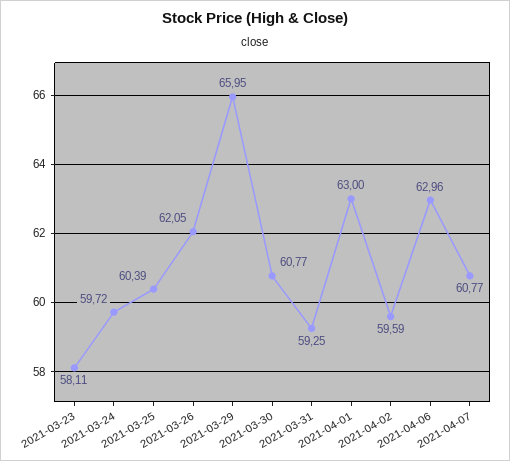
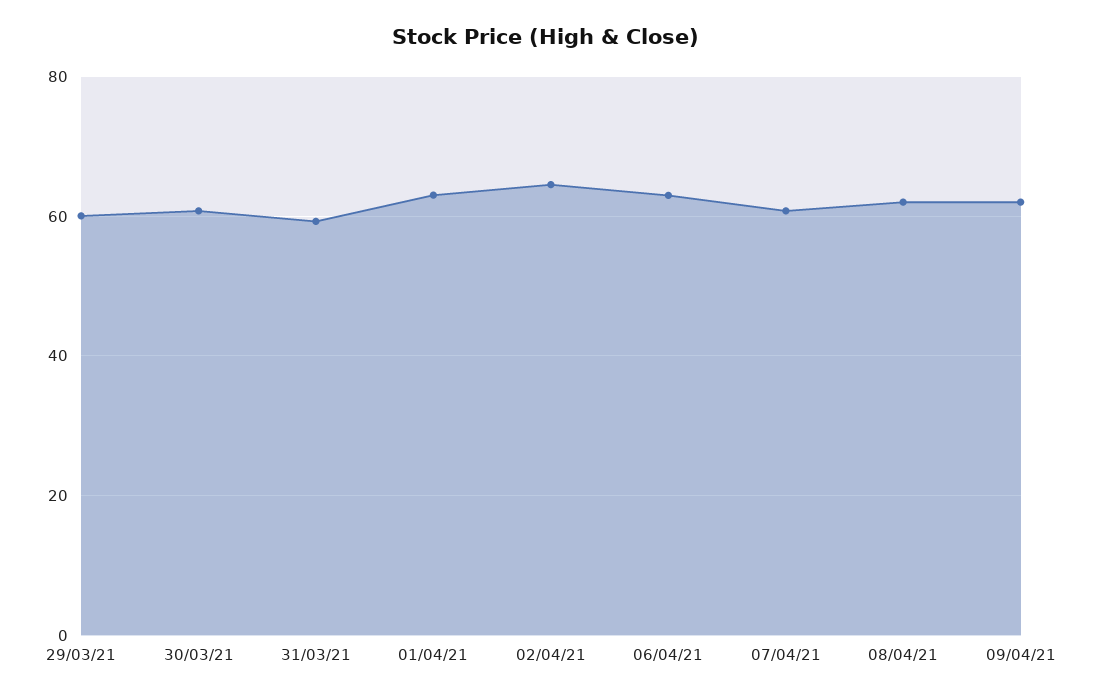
2021-03-23: 58.11 -> none
2021-03-24: 59.72 -> none
2021-03-25: 60.39 -> none
2021-03-26: 62.05 -> none
2021-03-29: 65.95 -> 60
2021-04-02: 59.59 -> 64
08/04/21: none -> 62
09/04/21: none -> 62

